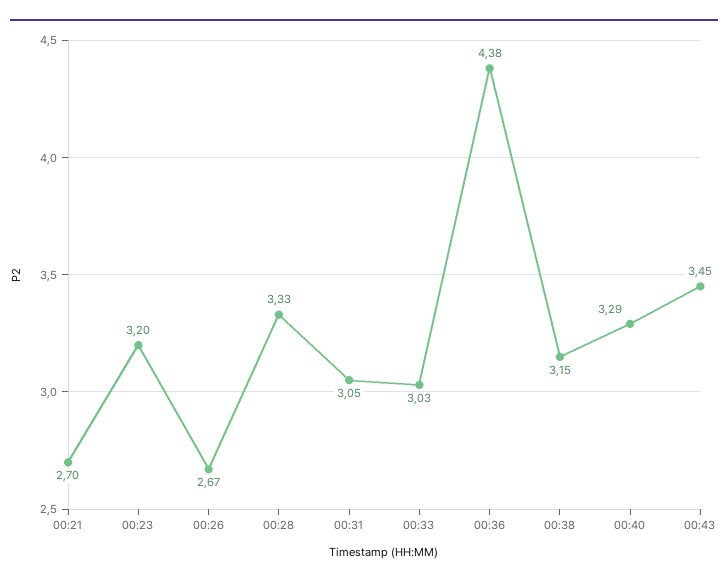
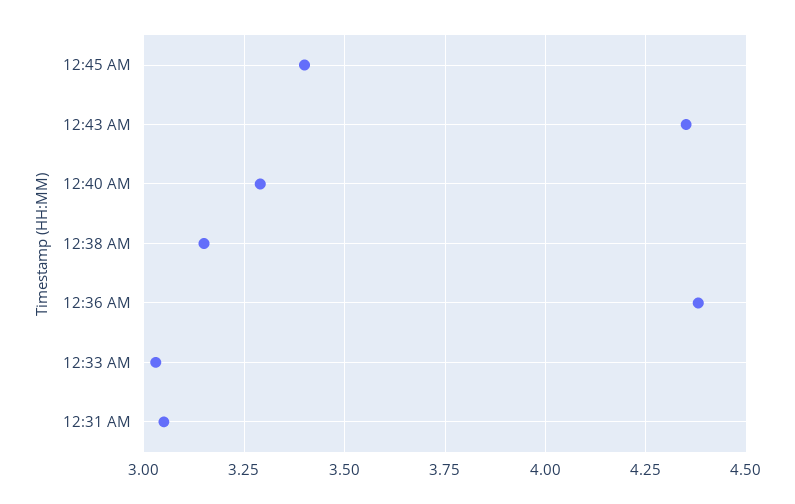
00:21: 2.7 -> none
00:23: 3.2 -> none
00:26: 2.67 -> none
00:28: 3.33 -> none
00:43: 3.45 -> 4.35
12:45 AM: none -> 3.4

